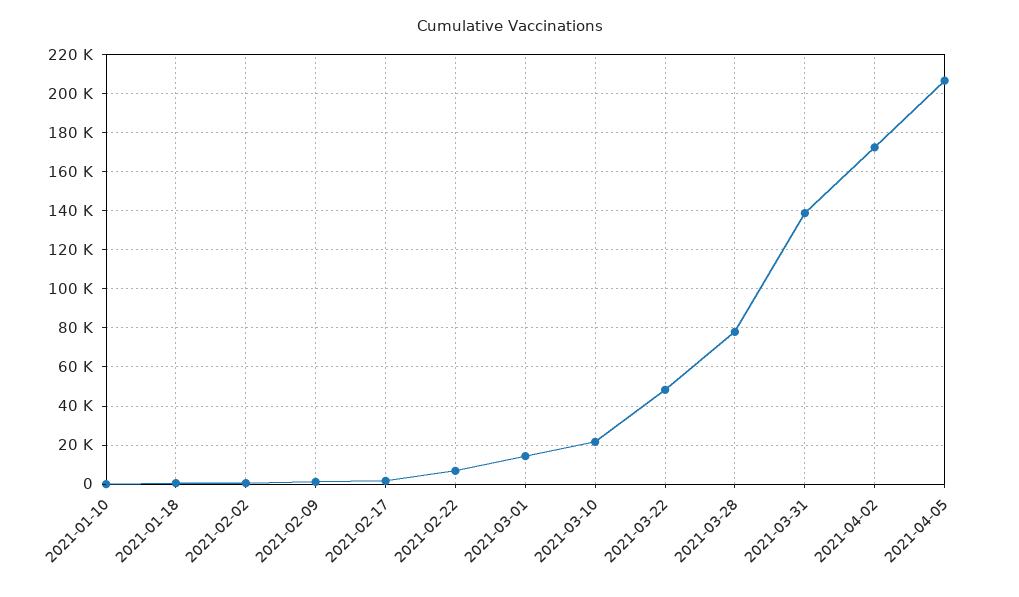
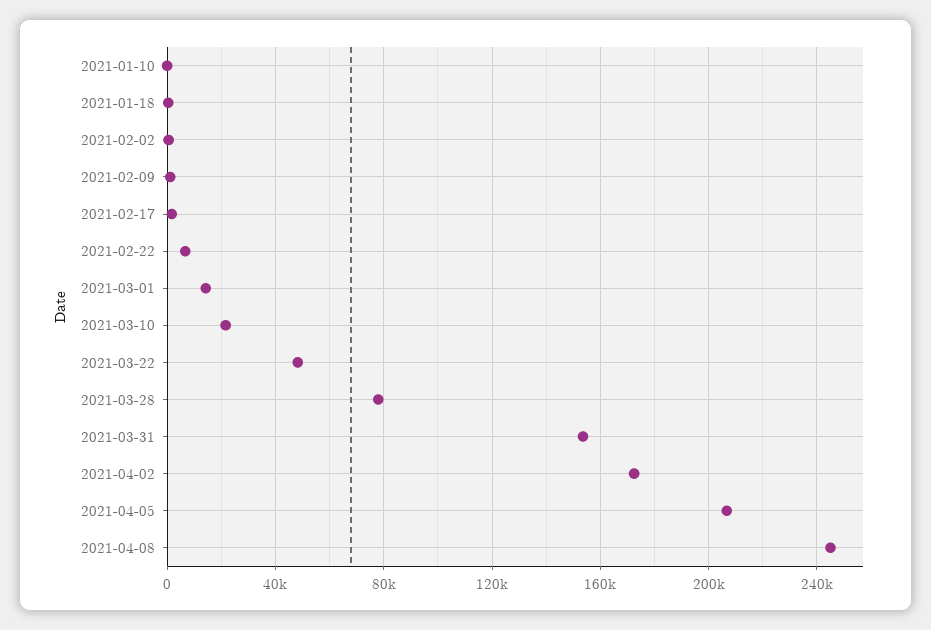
2021-03-31: 140000 -> 155000
2021-04-08: none -> 245000

